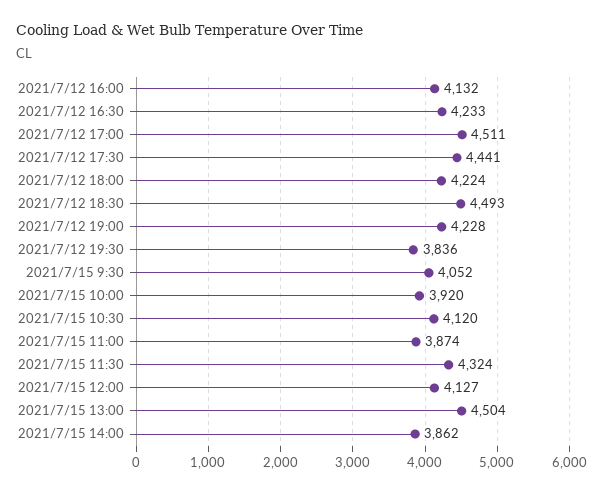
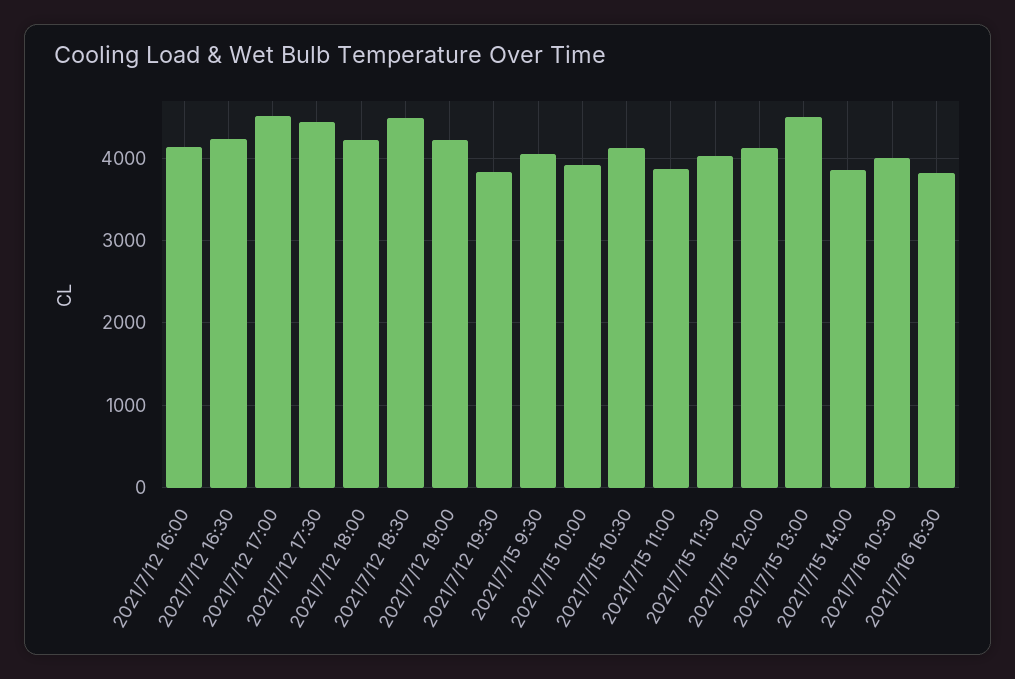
2021/7/15 11:30: 4324 -> 4000
2021/7/16 10:30: none -> 4000
2021/7/16 16:30: none -> 3800

